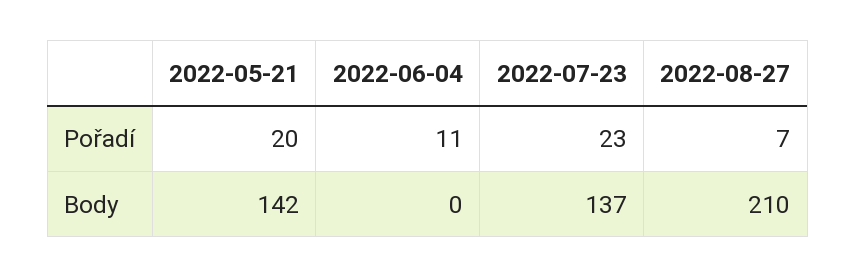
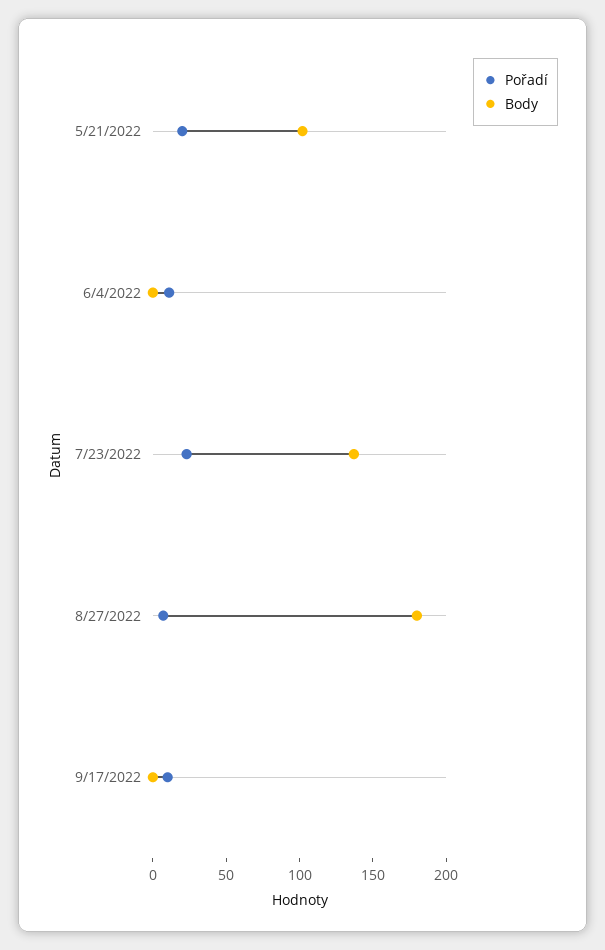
Body, 2022-05-21: 142 -> 100
Body, 2022-08-27: 210 -> 180
Pořadí, 9/17/2022: none -> 10
Body, 9/17/2022: none -> 0

